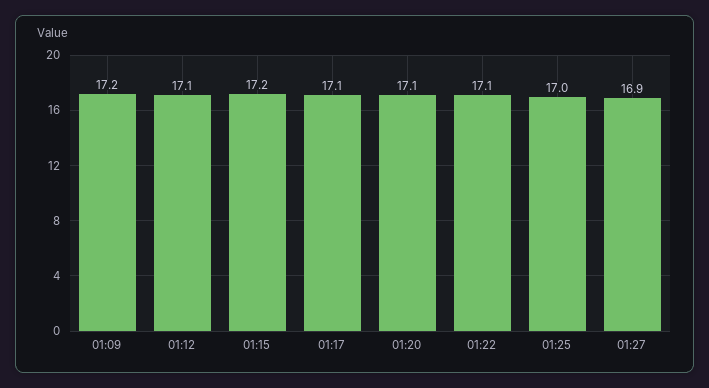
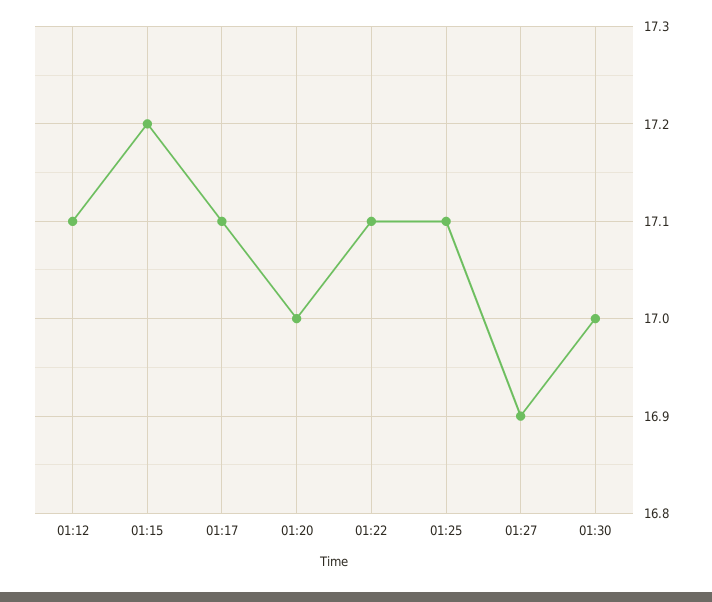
01:09: 17.2 -> none
01:20: 17.1 -> 17
01:25: 17 -> 17.1
01:30: none -> 17

